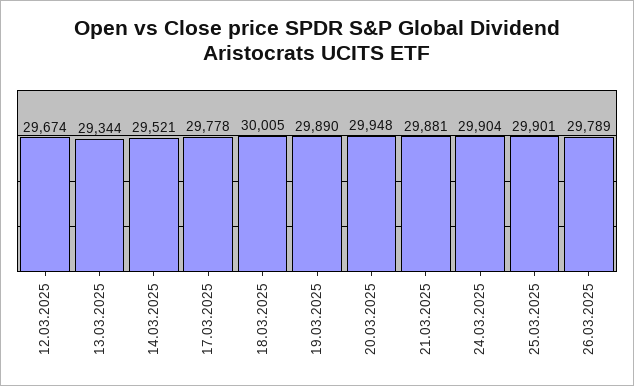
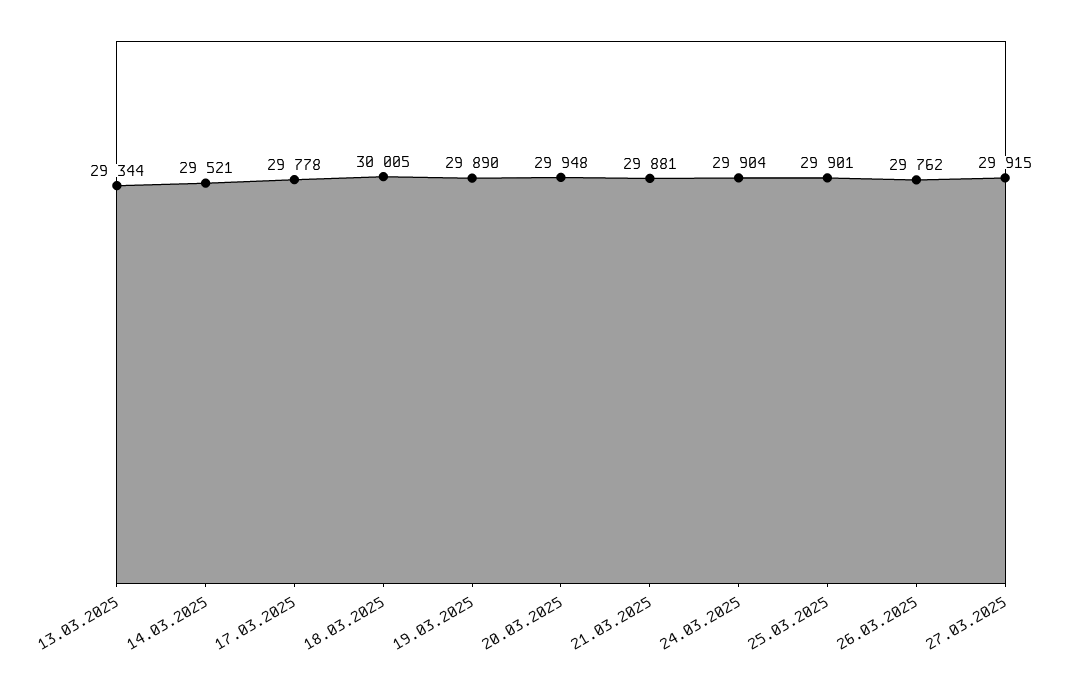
12.03.2025: 29674 -> none
26.03.2025: 29789 -> 29762
27.03.2025: none -> 29915

